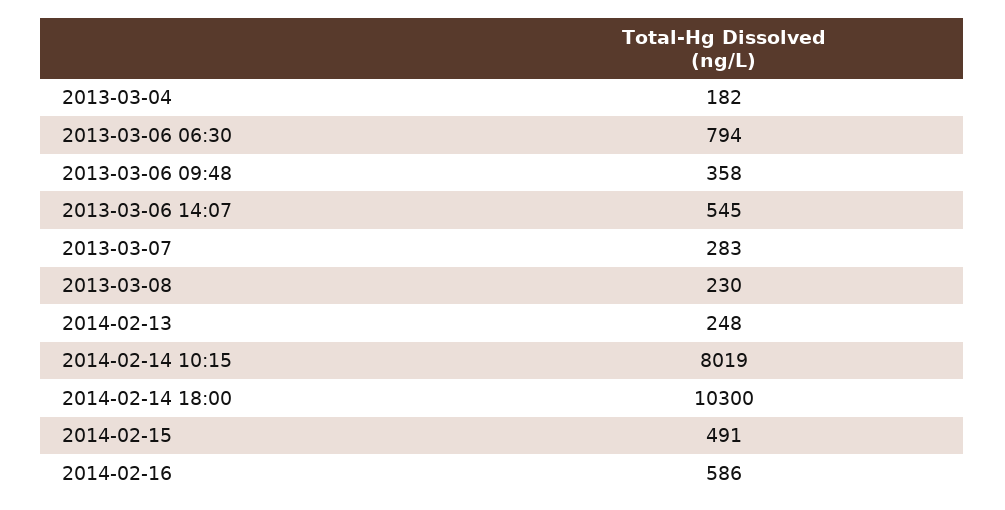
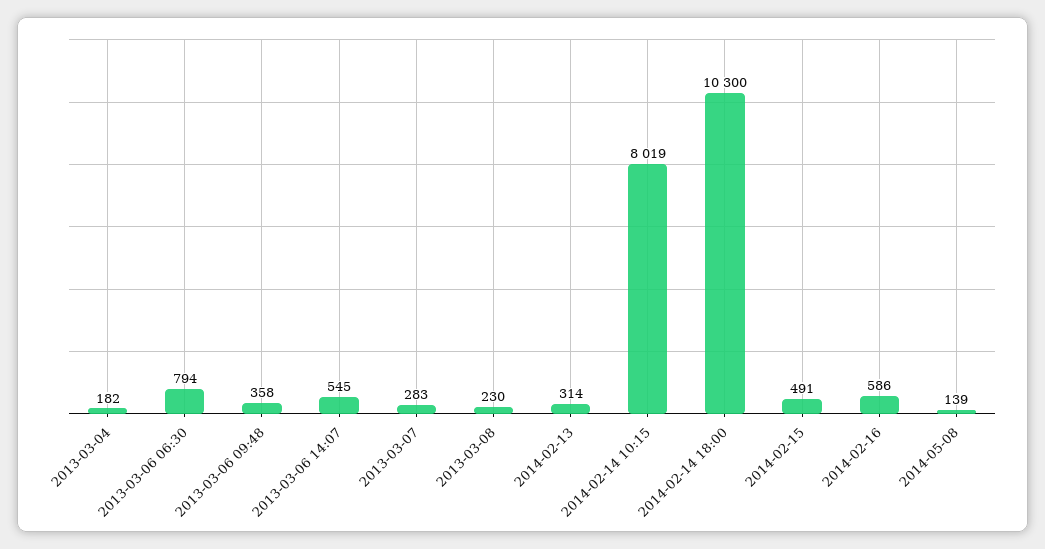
2014-02-13: 248 -> 314
2014-05-08: none -> 139

